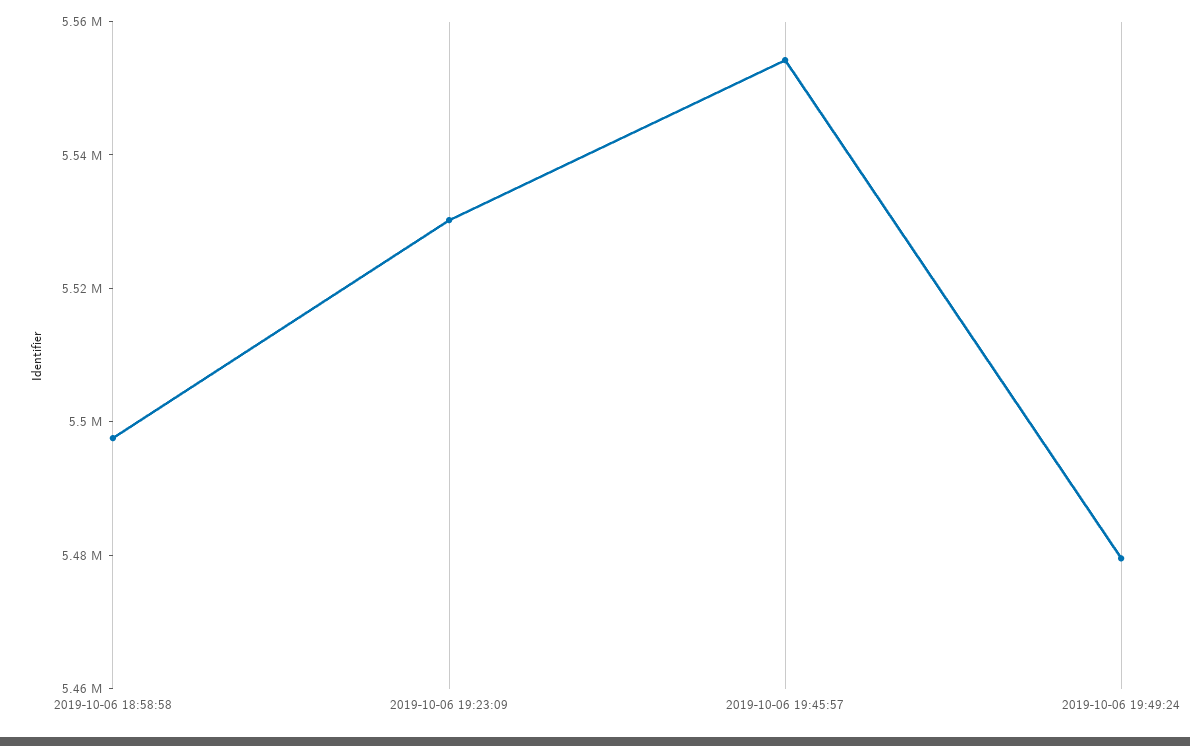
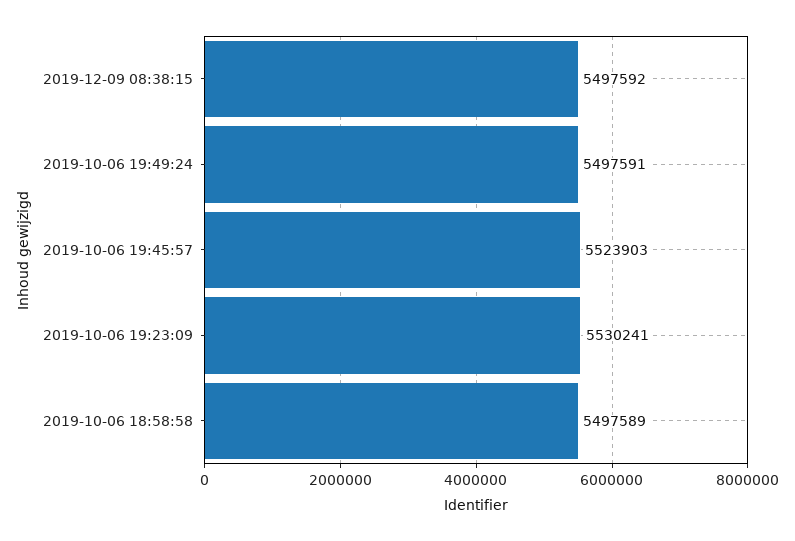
2019-10-06 19:45:57: 5555000 -> 5523903
2019-10-06 19:49:24: 5480000 -> 5497591
2019-12-09 08:38:15: none -> 5497592

